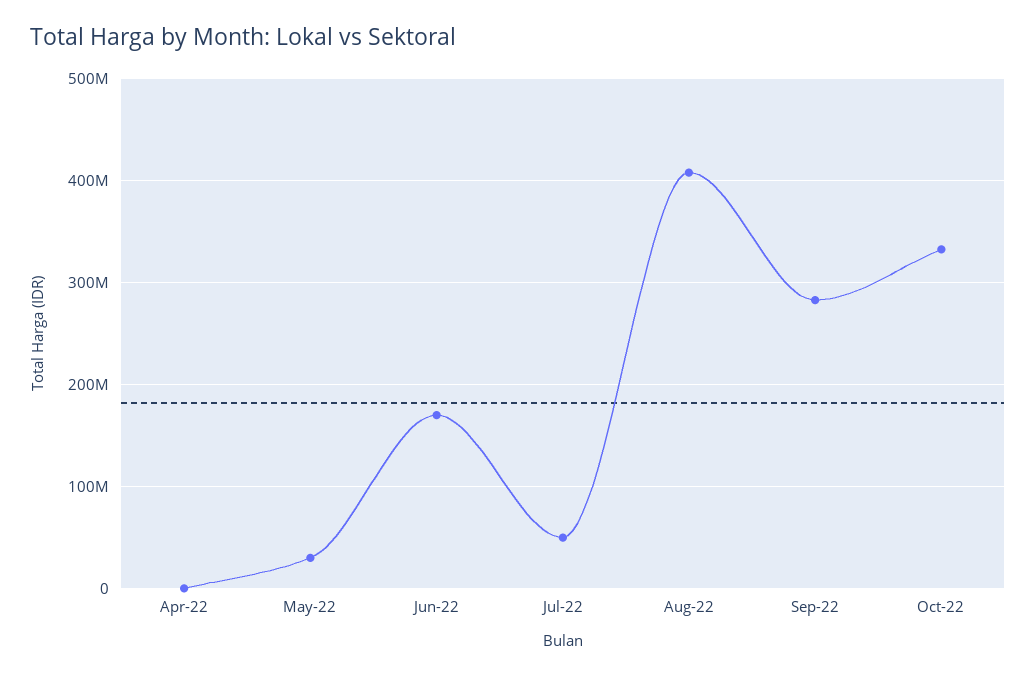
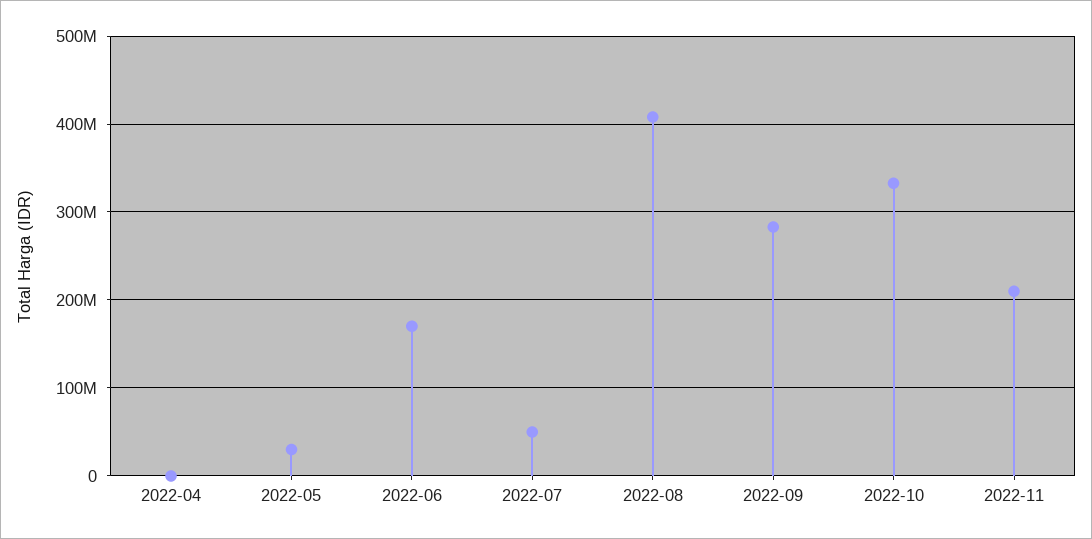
2022-11: none -> 210000000

